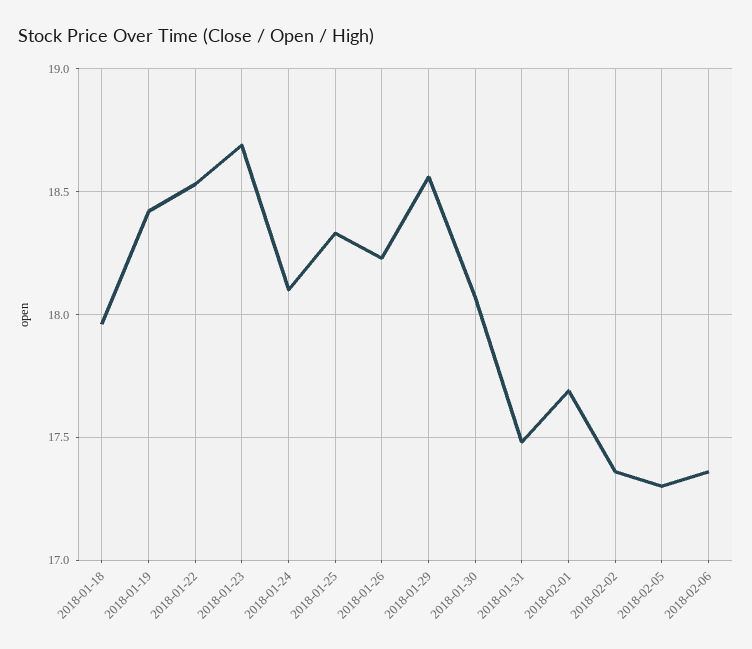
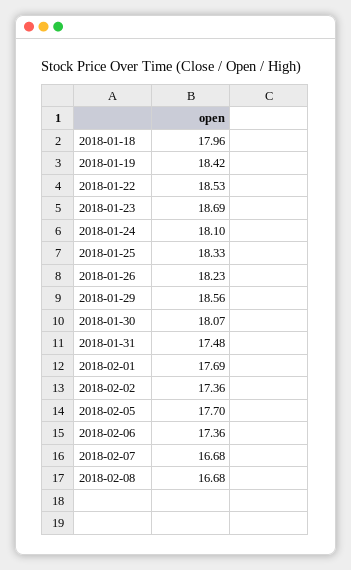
2018-02-05: 17.3 -> 17.7
2018-02-07: none -> 16.68
2018-02-08: none -> 16.68

